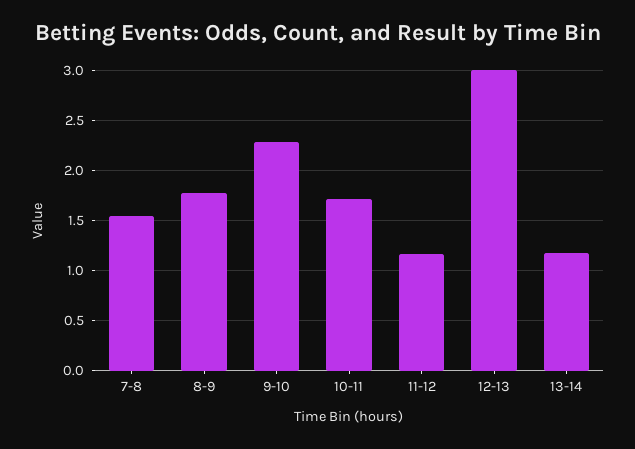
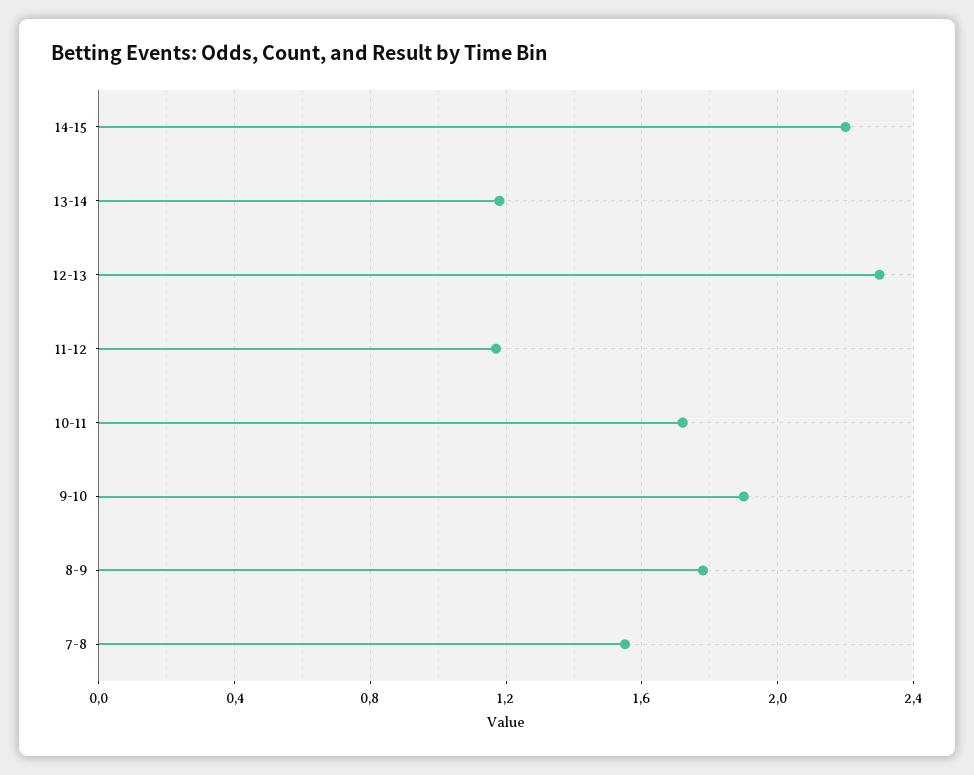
9-10: 2.3 -> 1.9
12-13: 3 -> 2.3
14-15: none -> 2.2

